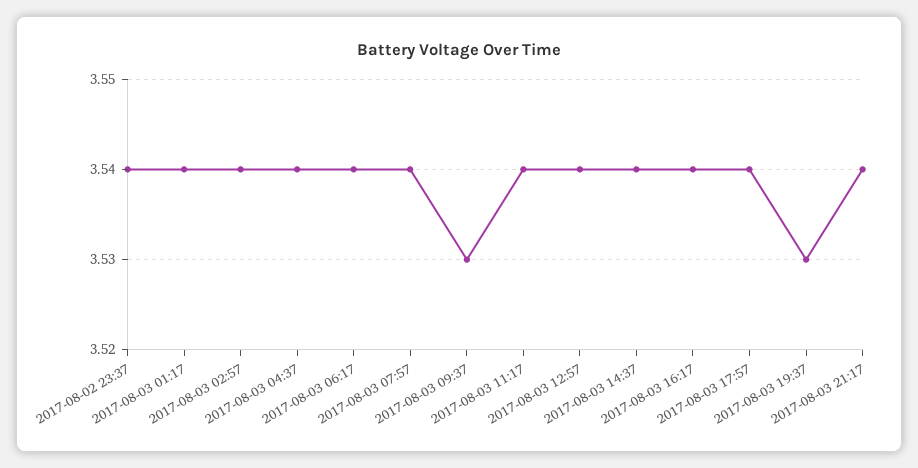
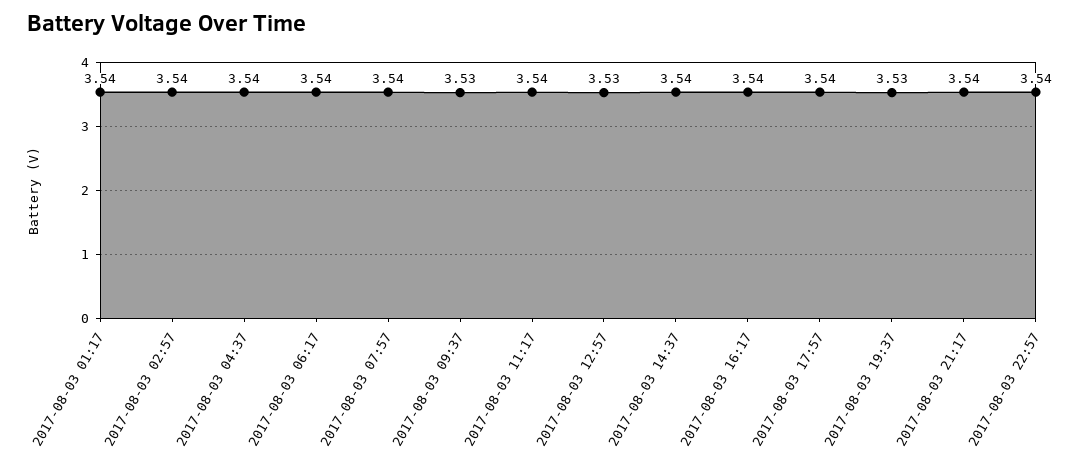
2017-08-02 23:37: 3.54 -> none
2017-08-03 12:57: 3.54 -> 3.53
2017-08-03 22:57: none -> 3.54

